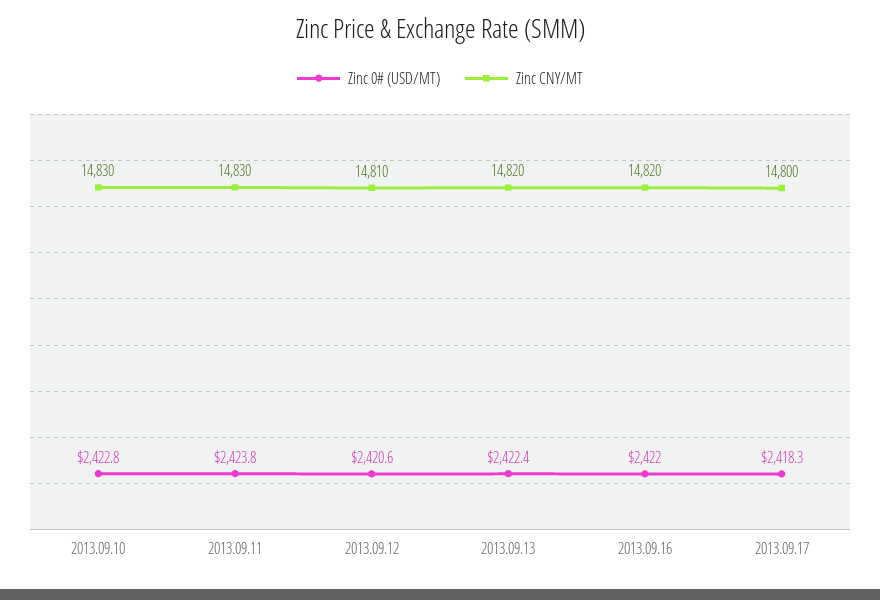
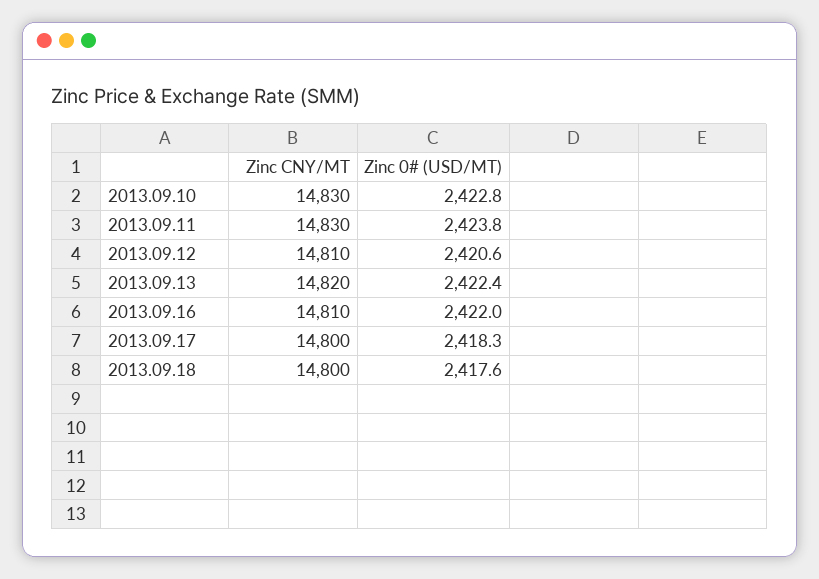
Zinc CNY/MT, 2013.09.16: 14820 -> 14810
Zinc CNY/MT, 2013.09.18: none -> 14800
Zinc 0# (USD/MT), 2013.09.18: none -> 2417.6

